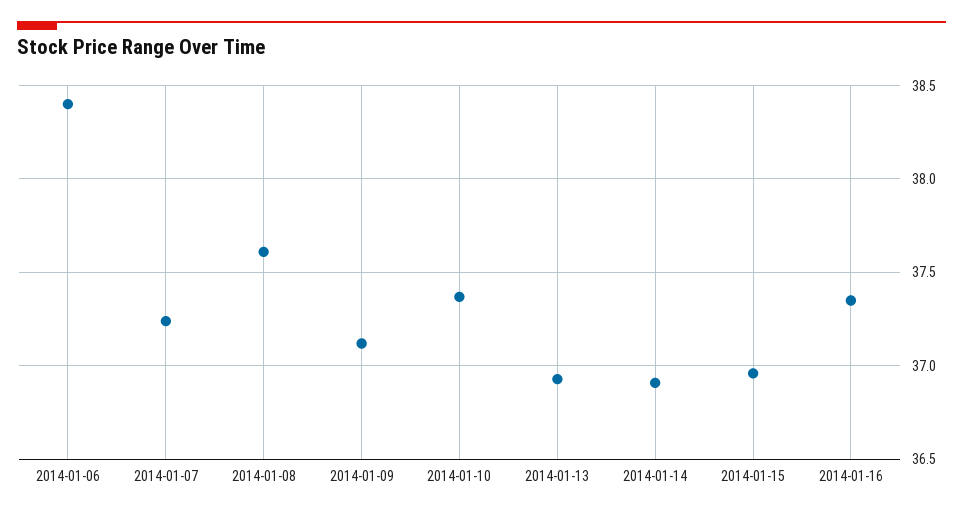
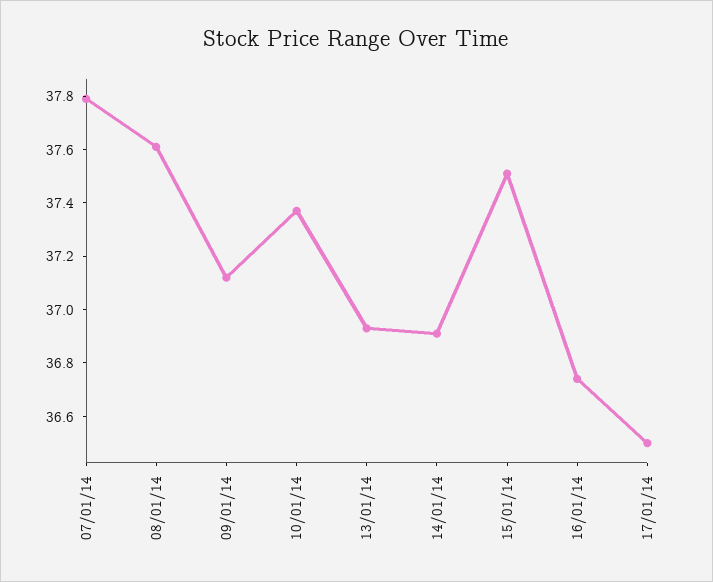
2014-01-06: 38.4 -> none
2014-01-07: 37.25 -> 37.8
2014-01-15: 36.95 -> 37.5
2014-01-16: 37.35 -> 36.75
17/01/14: none -> 36.5

